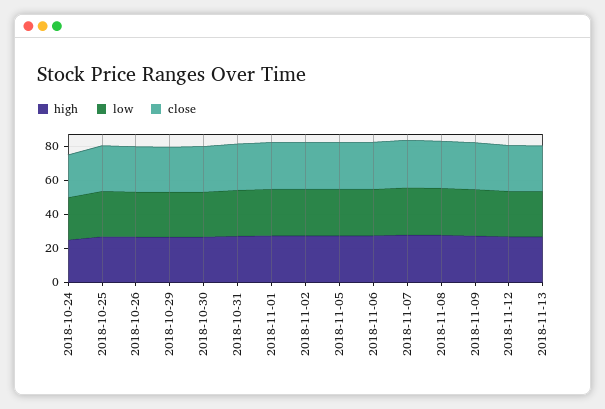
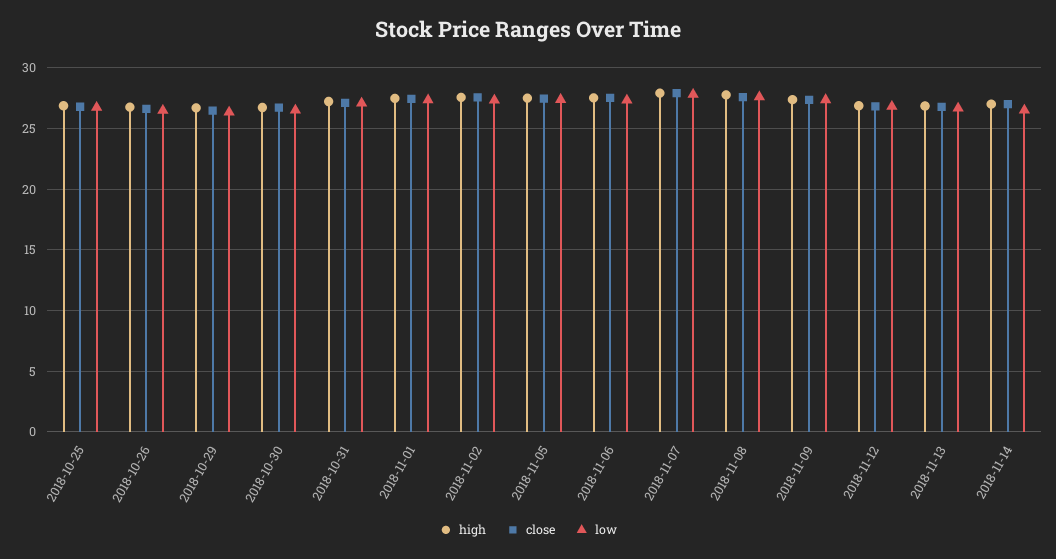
high, 2018-10-24: 25 -> none
low, 2018-10-24: 25 -> none
close, 2018-10-24: 25 -> none
high, 2018-11-14: none -> 27
close, 2018-11-14: none -> 27
low, 2018-11-14: none -> 26.5

